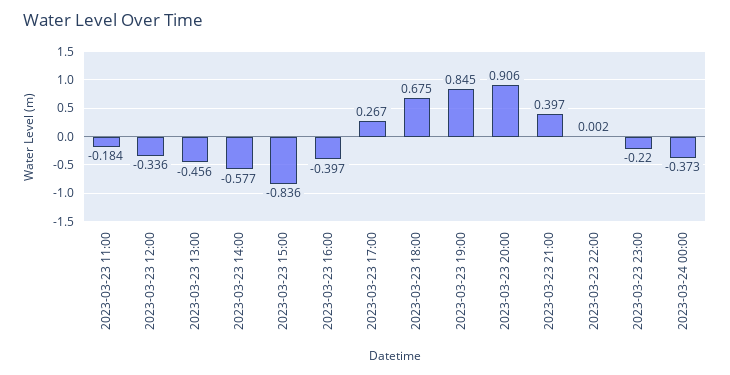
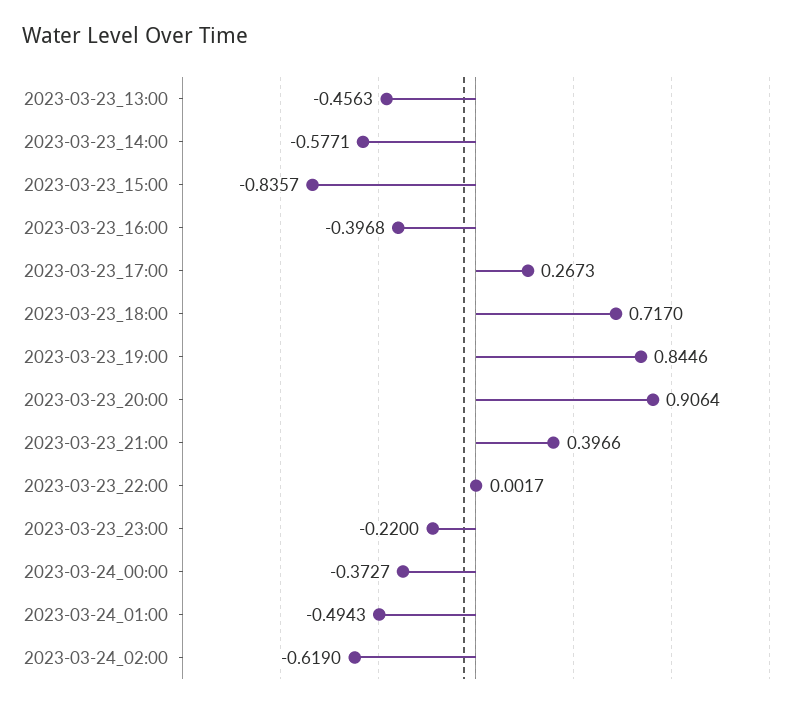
2023-03-23 11:00: -0.184 -> none
2023-03-23 12:00: -0.336 -> none
2023-03-23 18:00: 0.675 -> 0.717
2023-03-24_01:00: none -> -0.4943
2023-03-24_02:00: none -> -0.619

